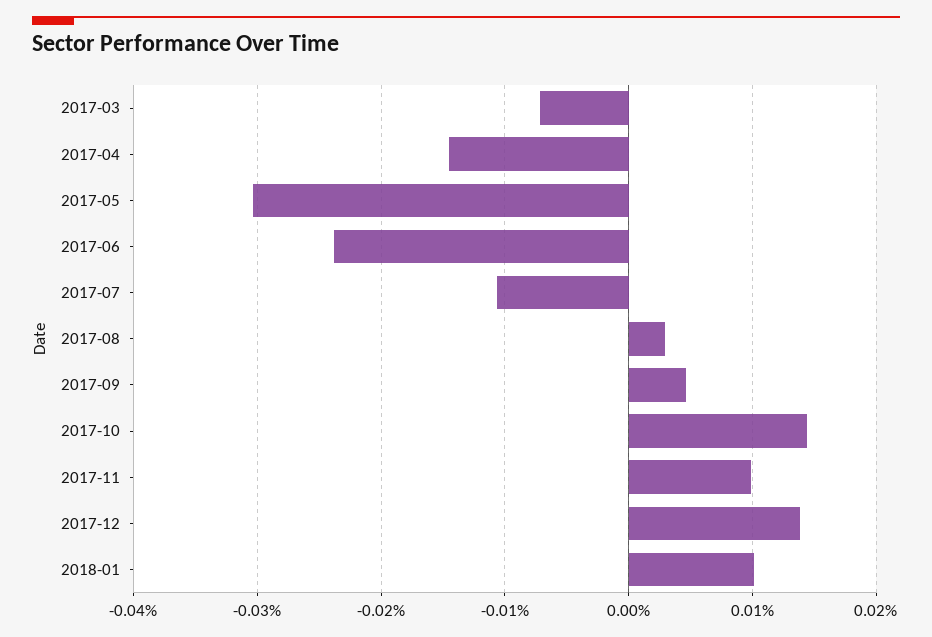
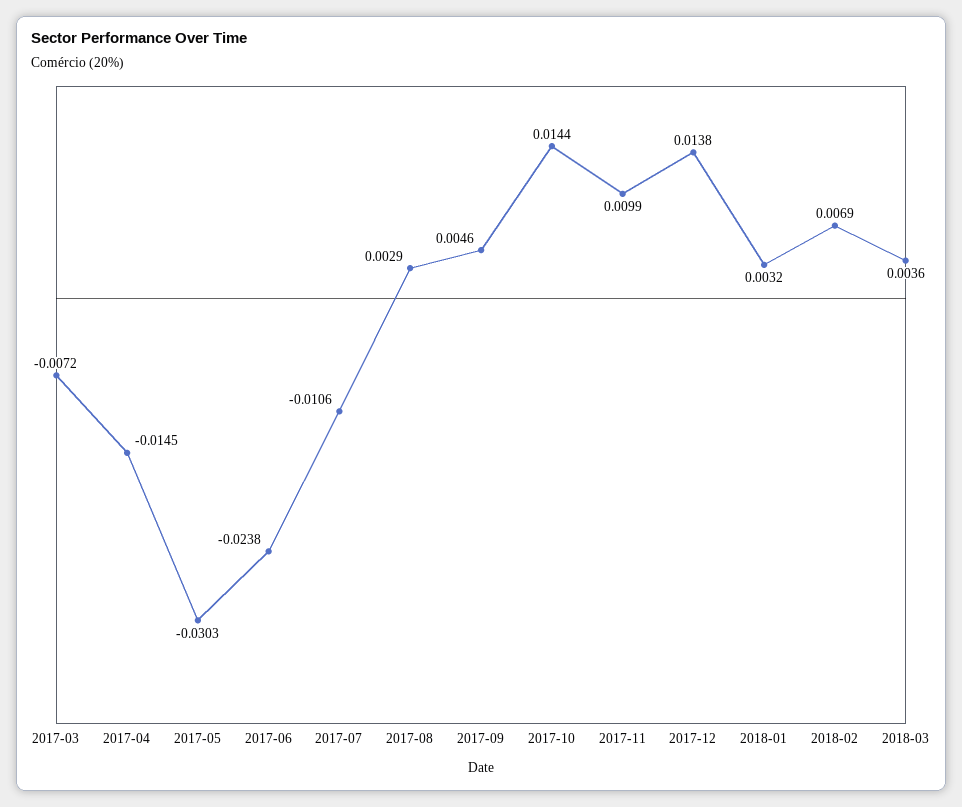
2018-01: 0.01 -> 0.0032
2018-02: none -> 0.0069
2018-03: none -> 0.0036

